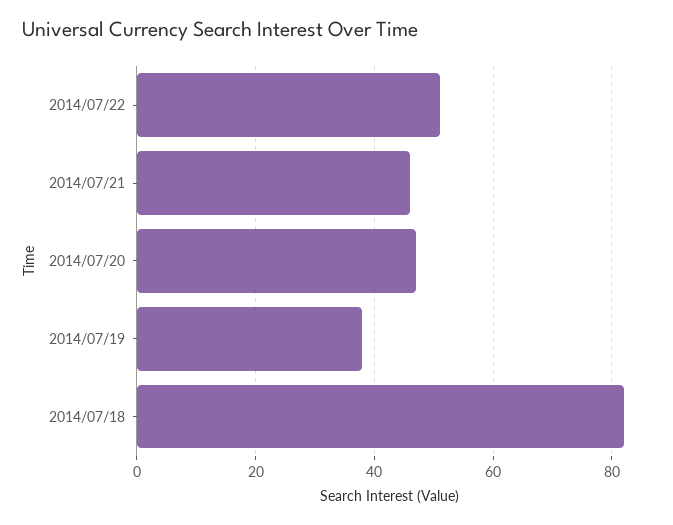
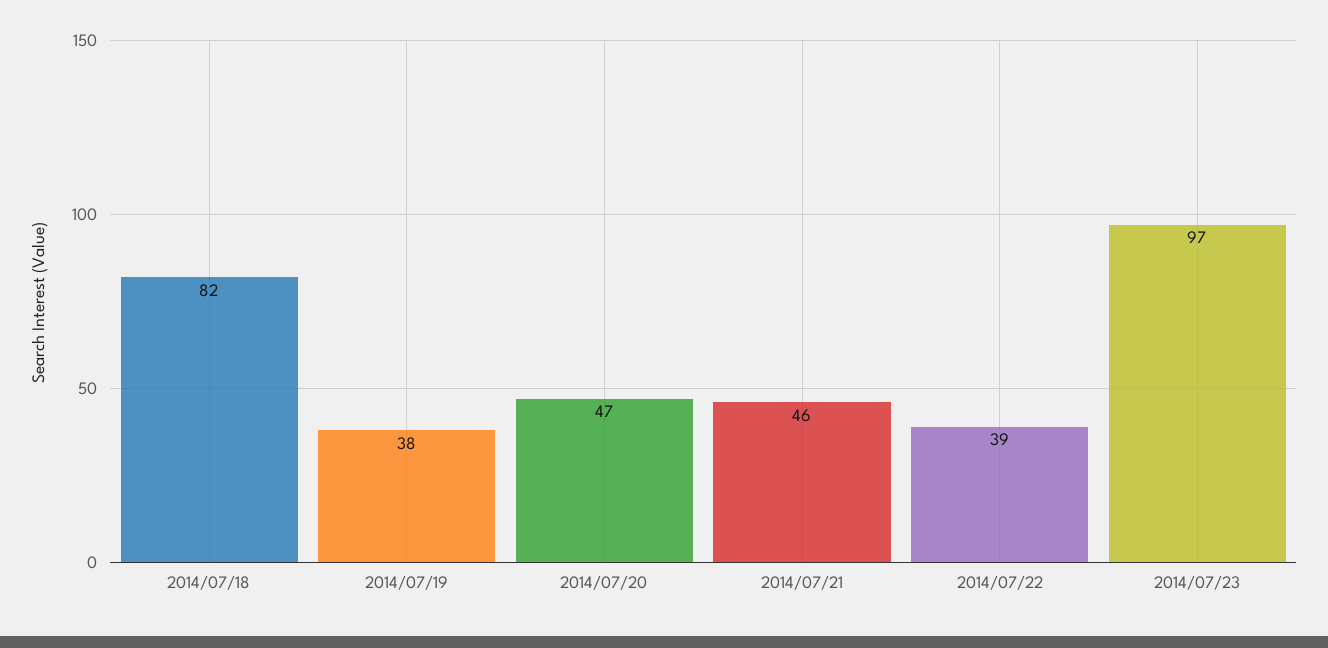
2014/07/22: 50 -> 39
2014/07/23: none -> 97

